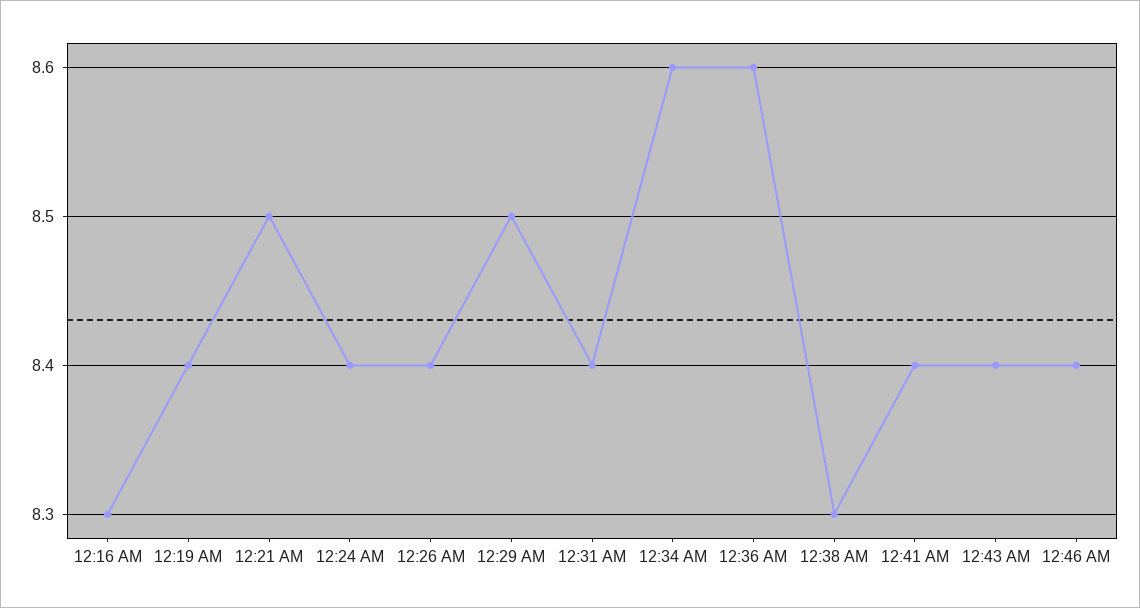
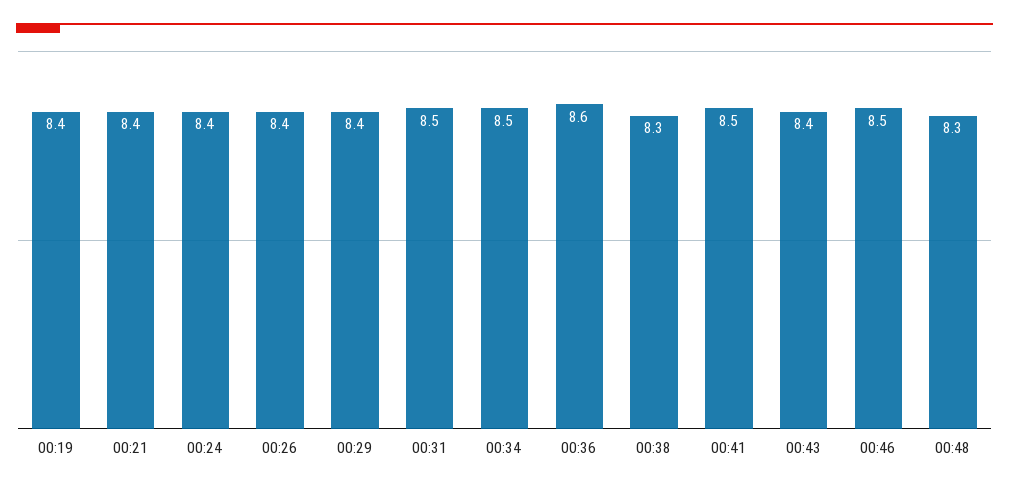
12:16 AM: 8.3 -> none
12:21 AM: 8.5 -> 8.4
12:29 AM: 8.5 -> 8.4
12:31 AM: 8.4 -> 8.5
12:34 AM: 8.6 -> 8.5
12:41 AM: 8.4 -> 8.5
12:46 AM: 8.4 -> 8.5
00:48: none -> 8.3

